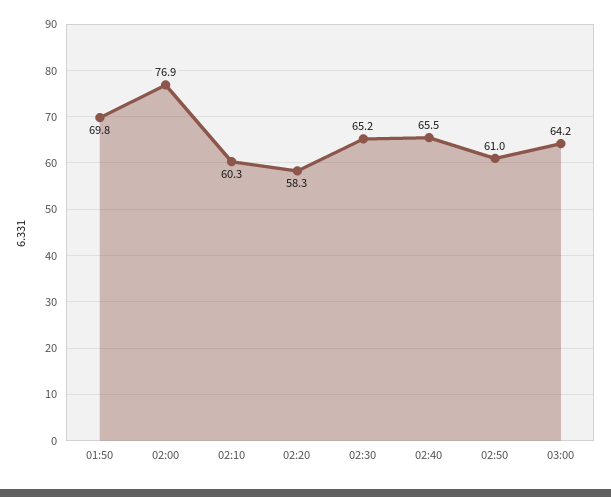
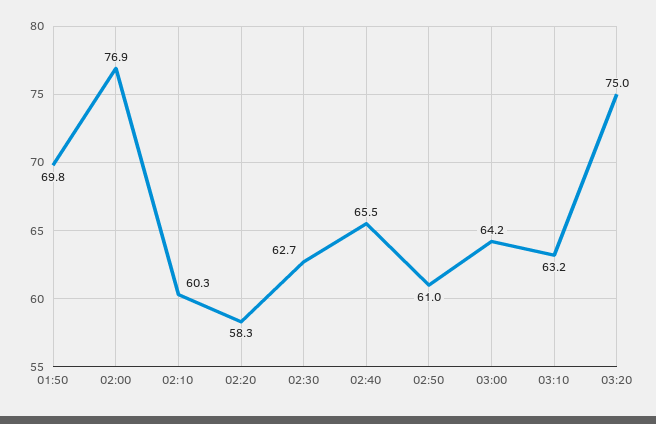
02:30: 65.2 -> 62.7
03:10: none -> 63.2
03:20: none -> 75

